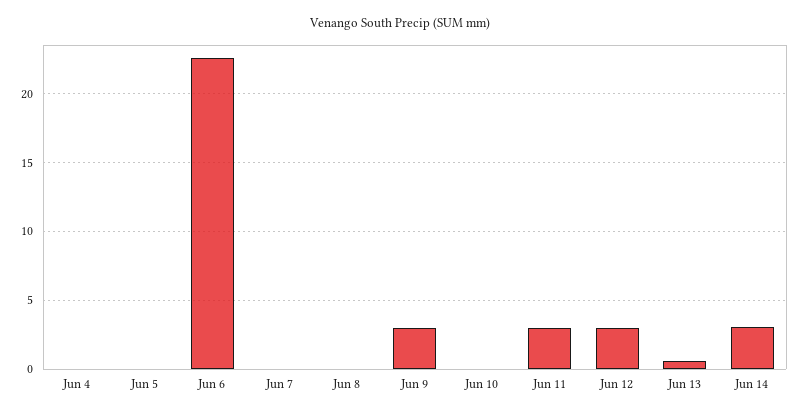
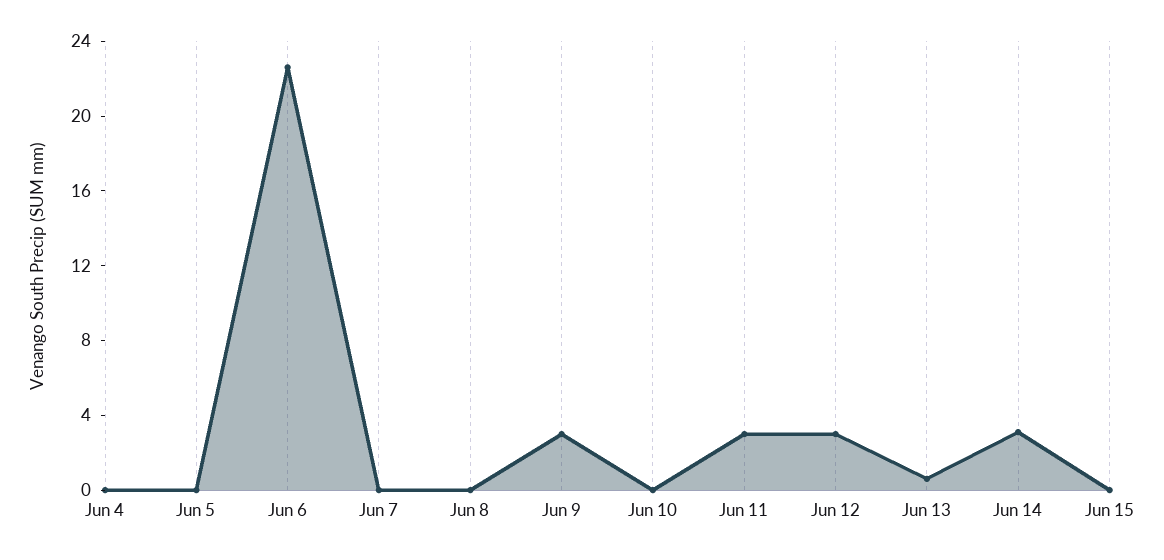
Jun 15: none -> 0

